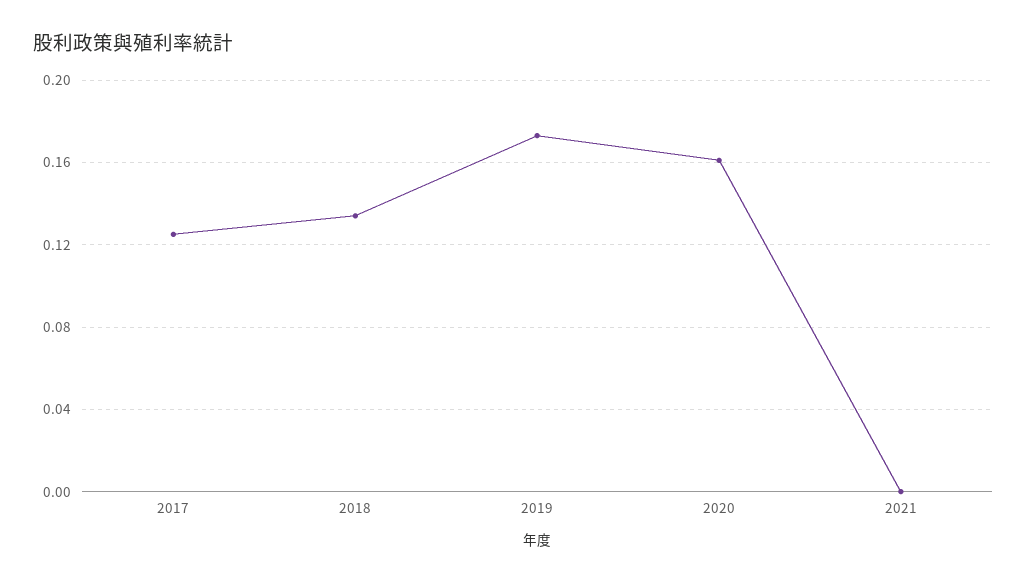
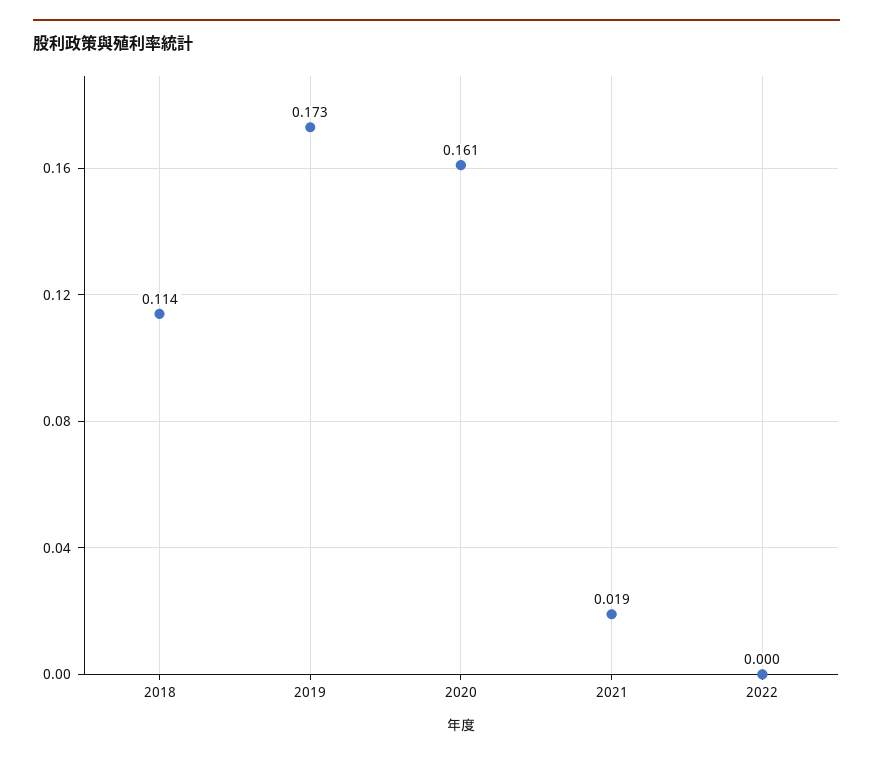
2017: 0.125 -> none
2018: 0.135 -> 0.114
2021: 0 -> 0.019
2022: none -> 0

